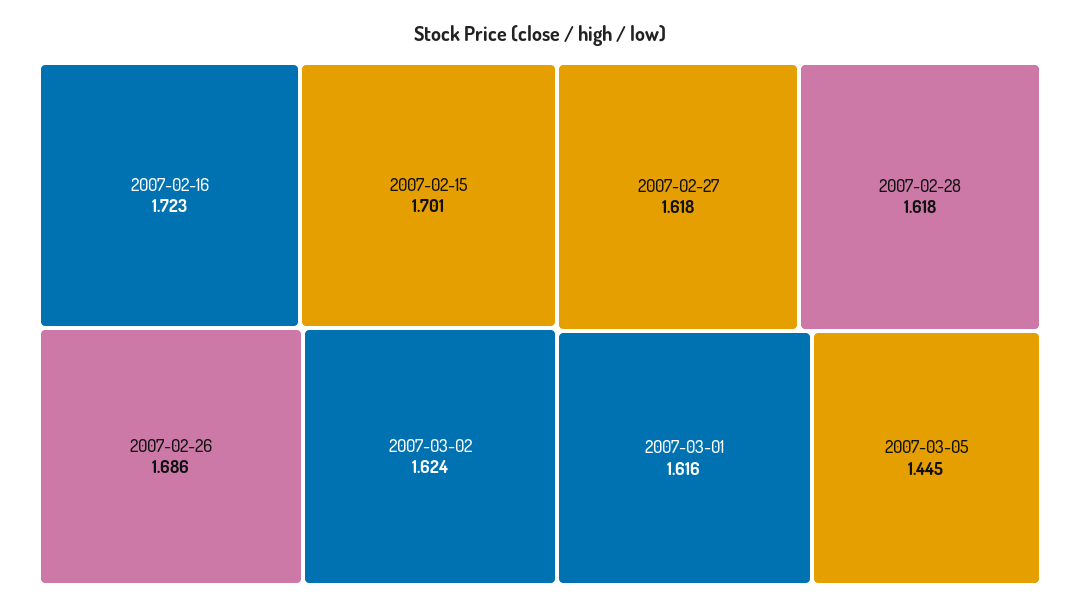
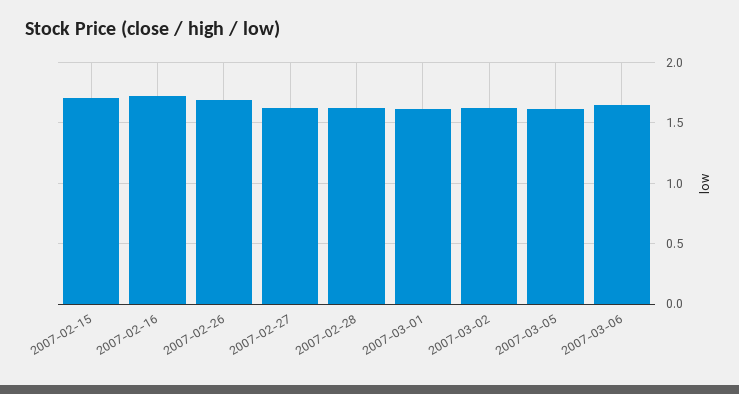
2007-03-05: 1.445 -> 1.6
2007-03-06: none -> 1.65

